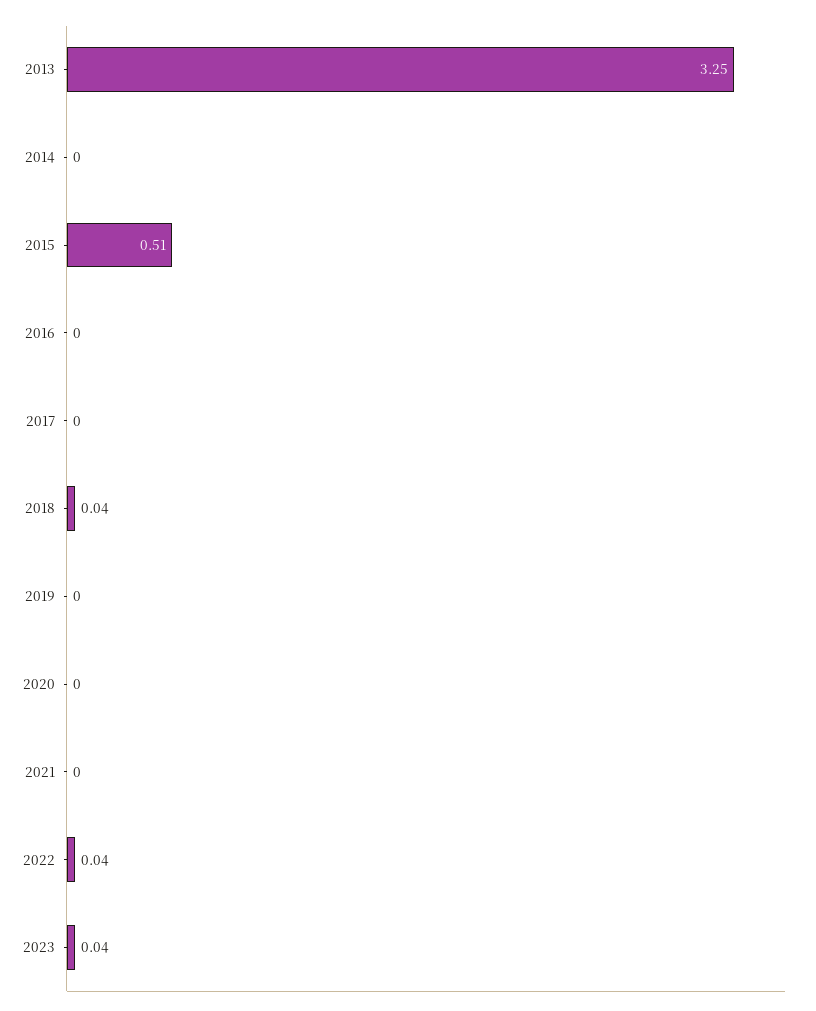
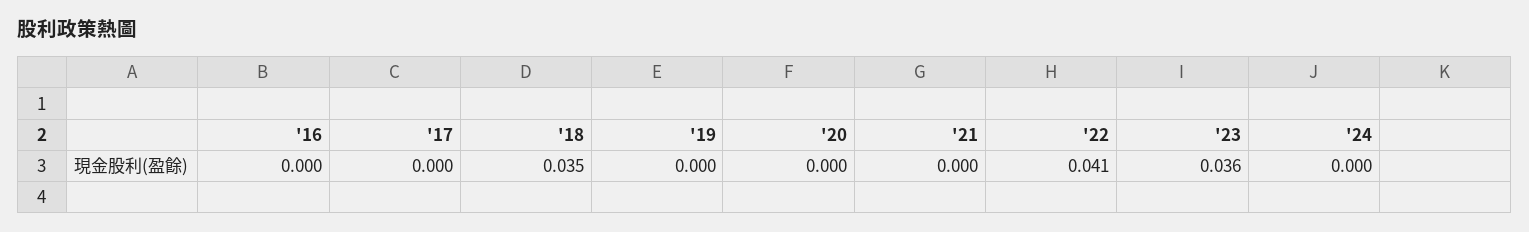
2013: 3.25 -> none
2014: 0 -> none
2015: 0.51 -> none
'24: none -> 0

